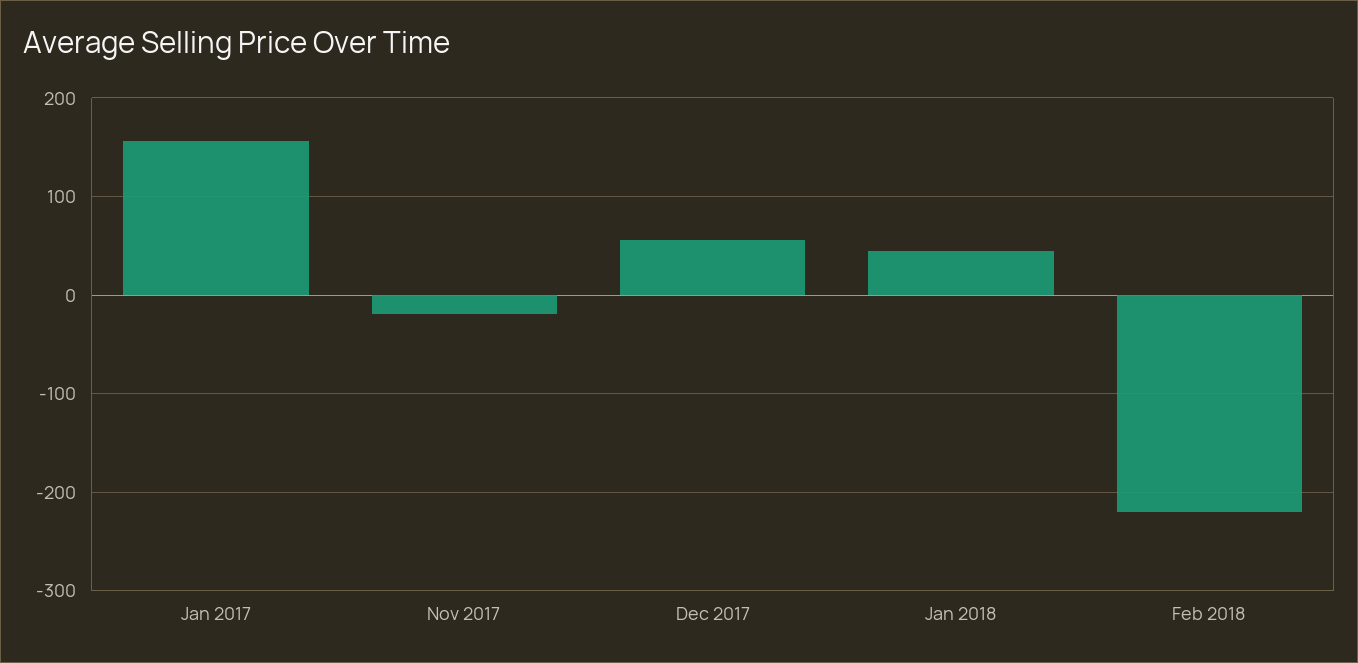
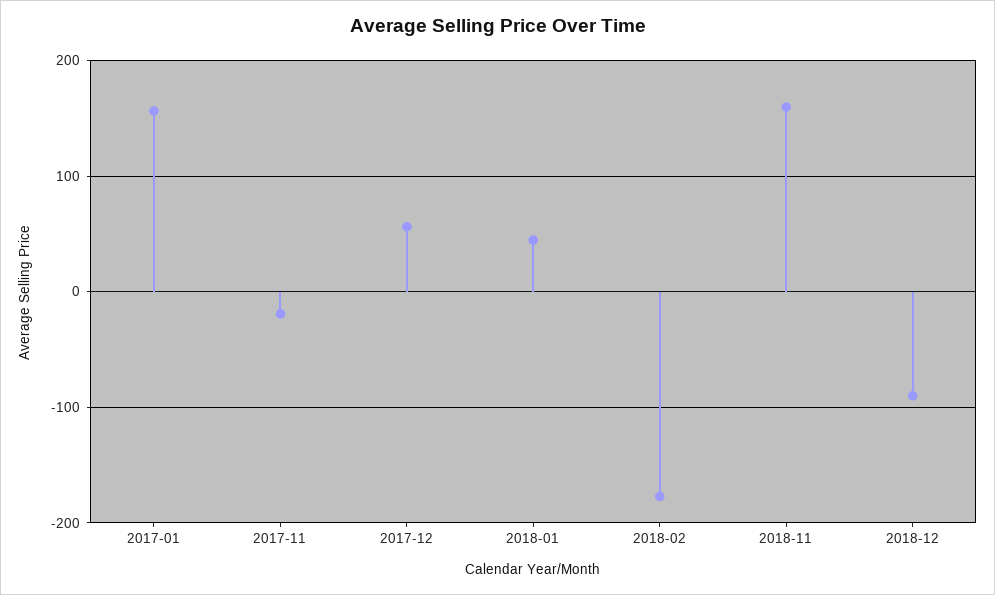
Feb 2018: -220 -> -180
2018-11: none -> 160
2018-12: none -> -90

